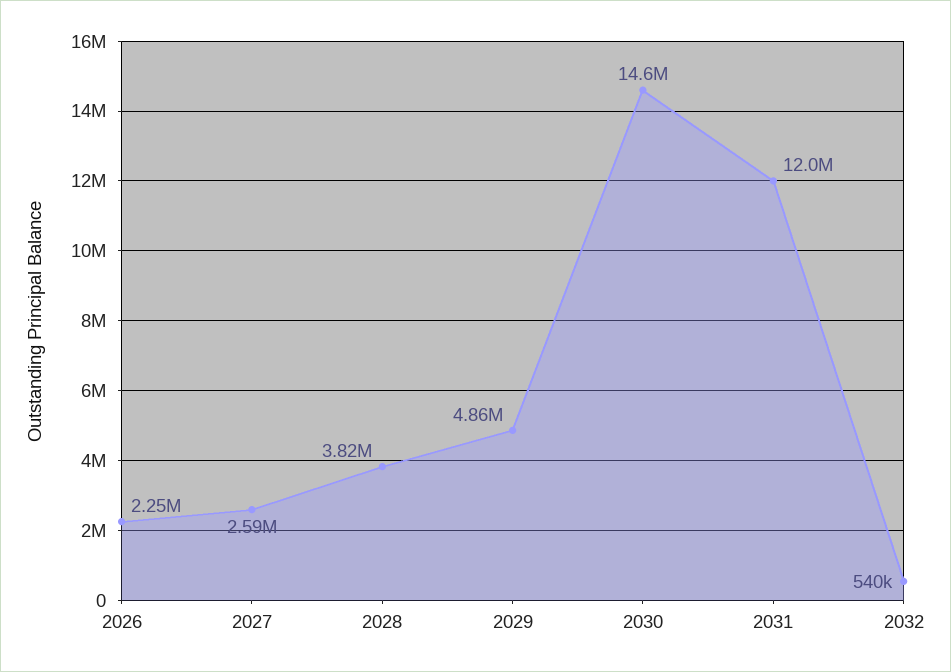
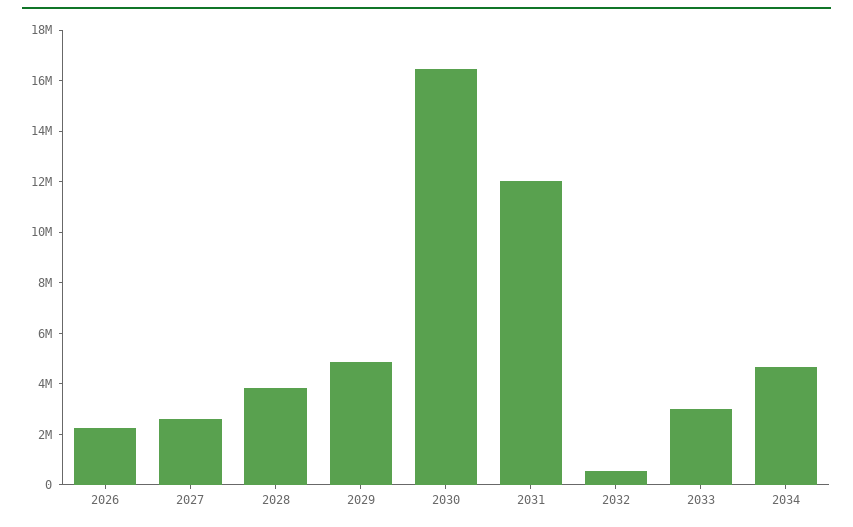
2030: 14600000 -> 16500000
2033: none -> 3000000
2034: none -> 4500000

